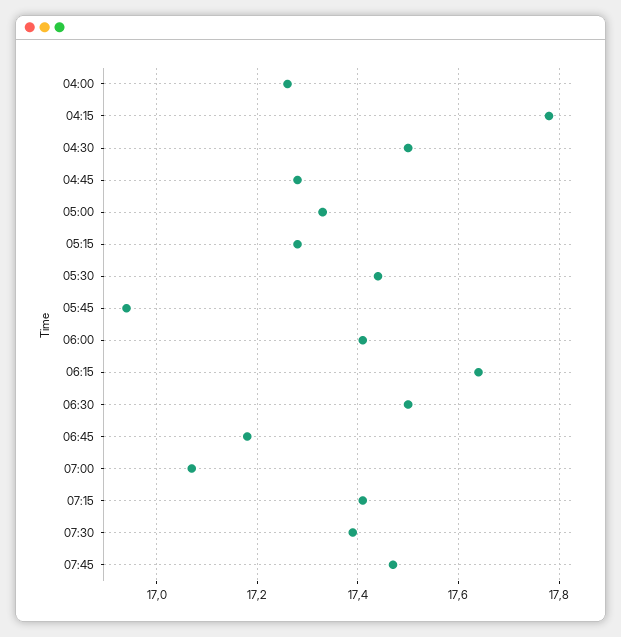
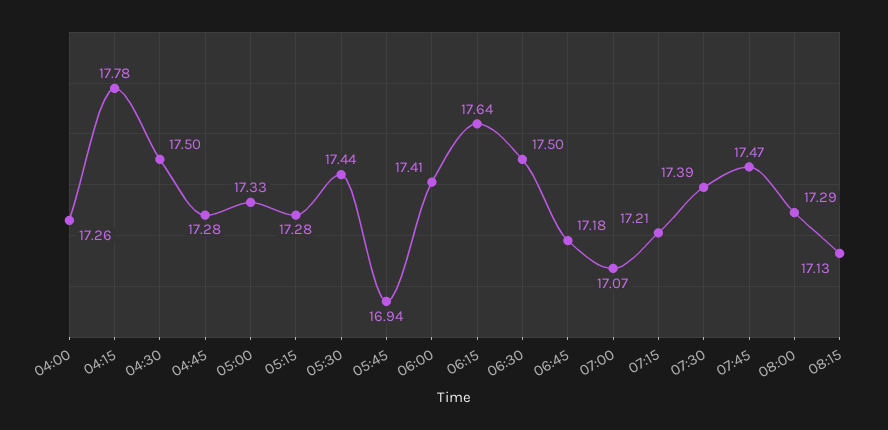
07:15: 17.4 -> 17.21
08:00: none -> 17.29
08:15: none -> 17.13

